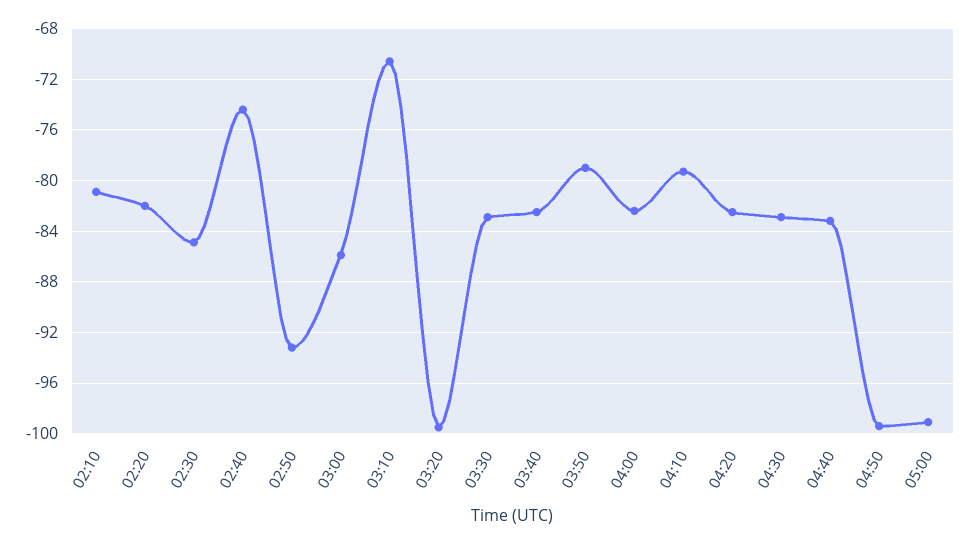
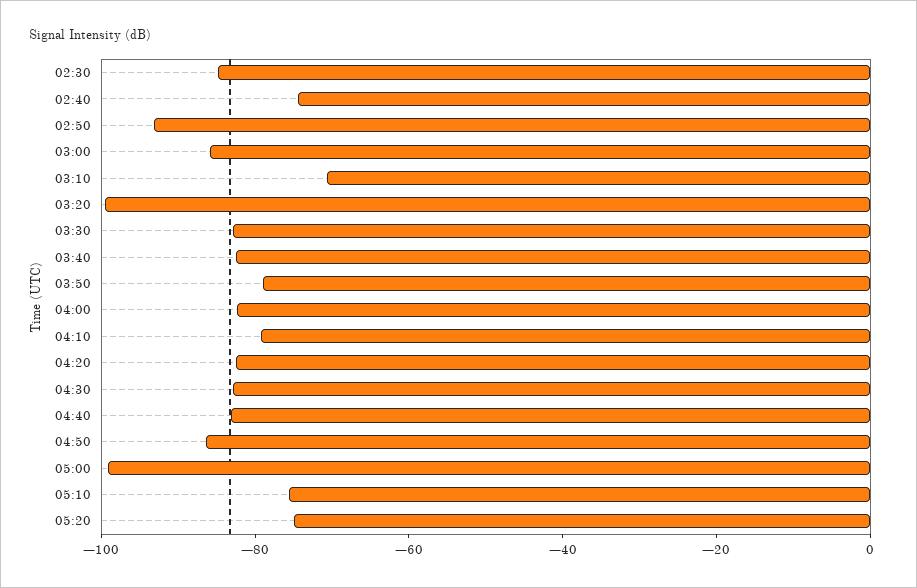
02:10: -81 -> none
02:20: -82 -> none
04:50: -99.5 -> -85
05:10: none -> -75
05:20: none -> -75

